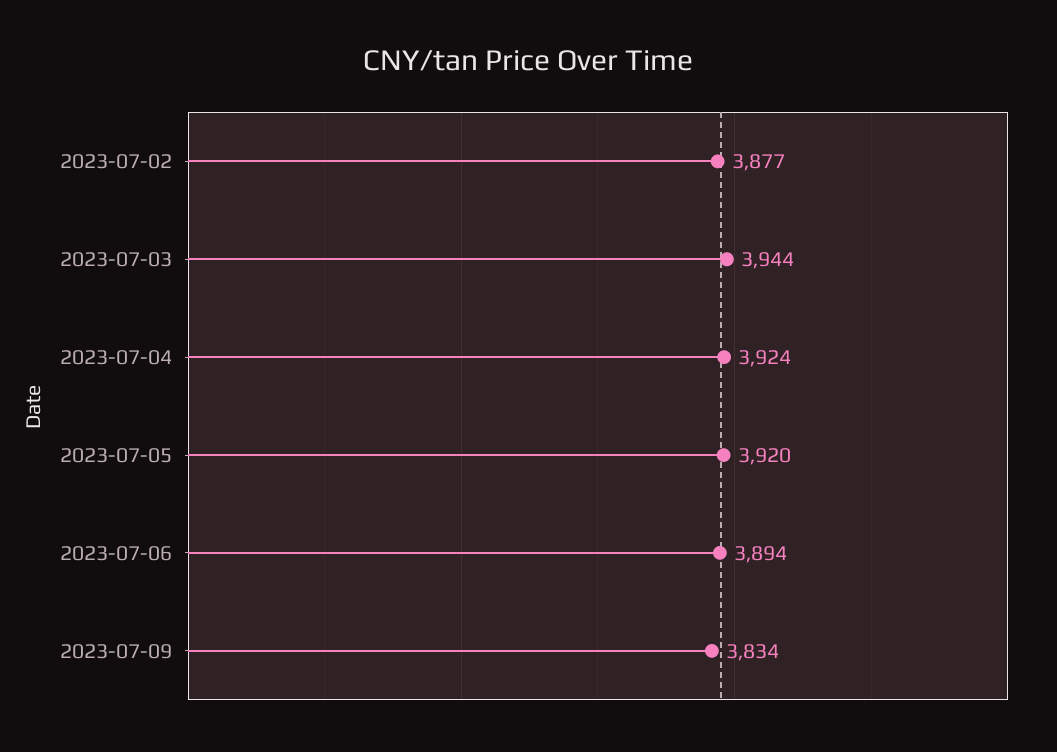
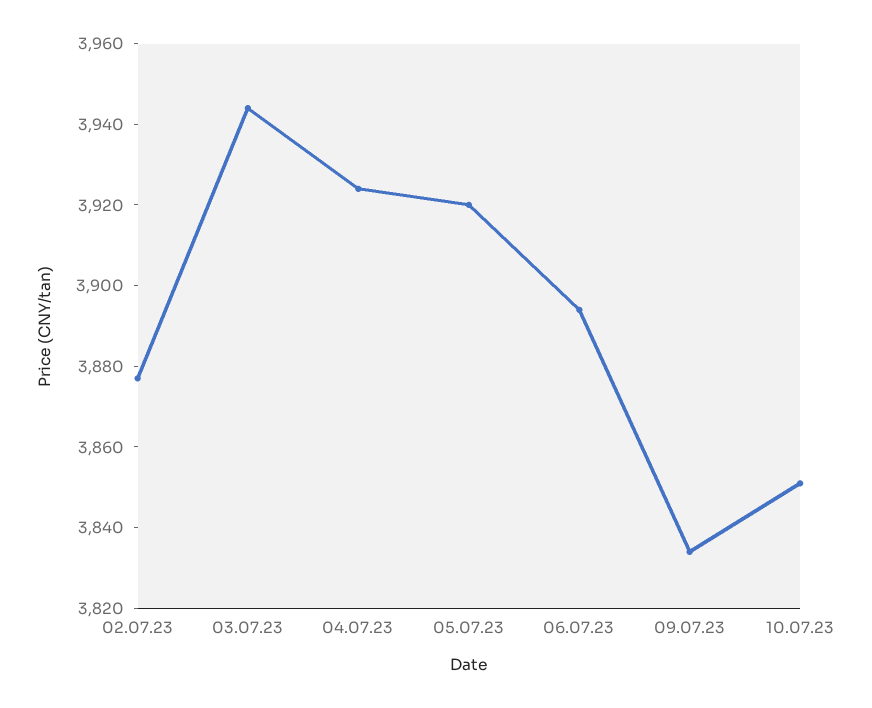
10.07.23: none -> 3850

